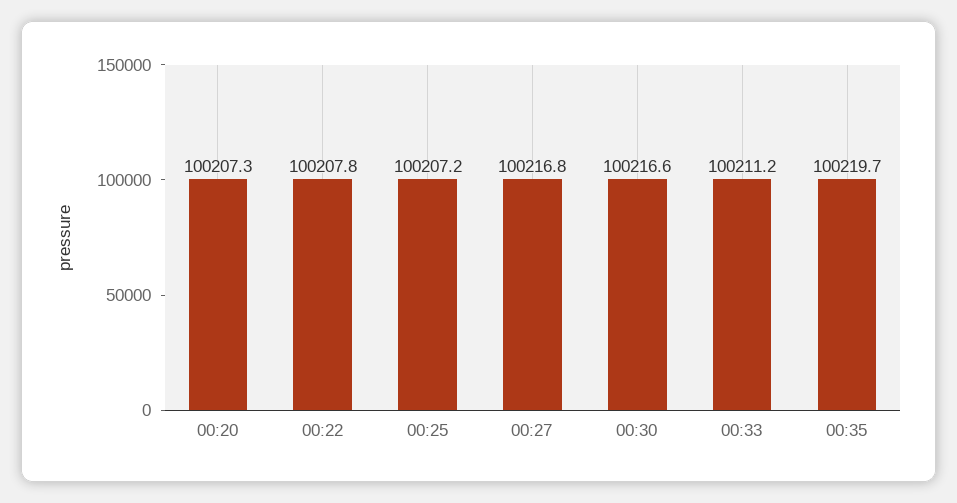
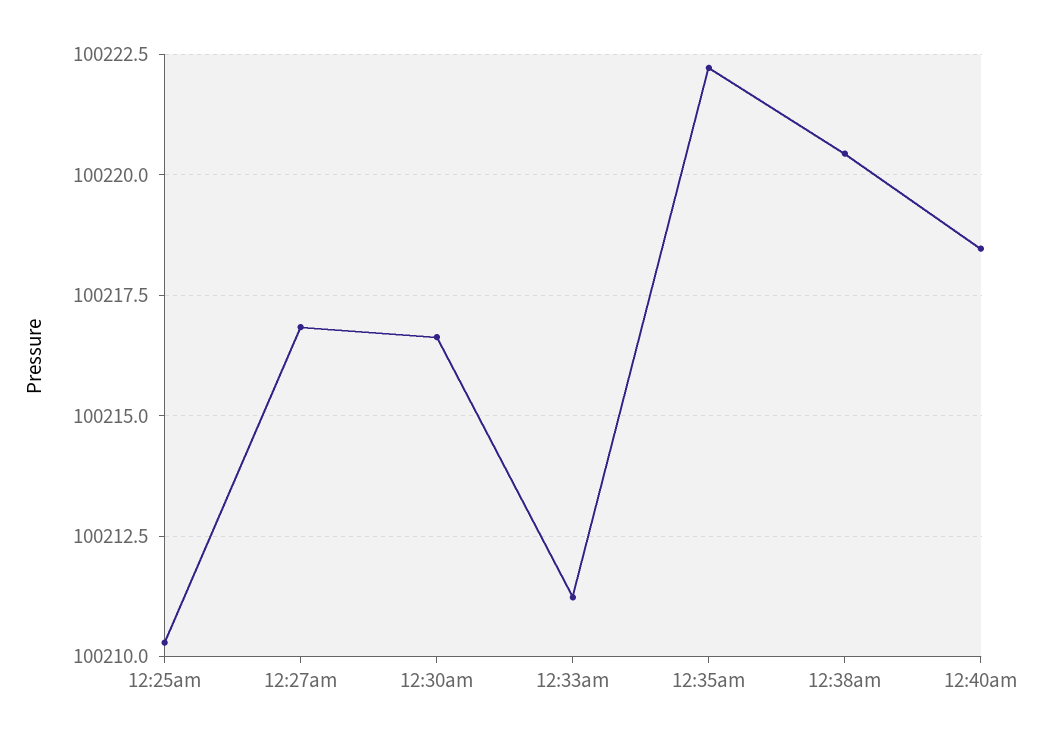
00:20: 100207.3 -> none
00:22: 100207.8 -> none
00:25: 100207.2 -> 100210.25
00:35: 100219.7 -> 100222.25
12:38am: none -> 100220.5
12:40am: none -> 100218.5

